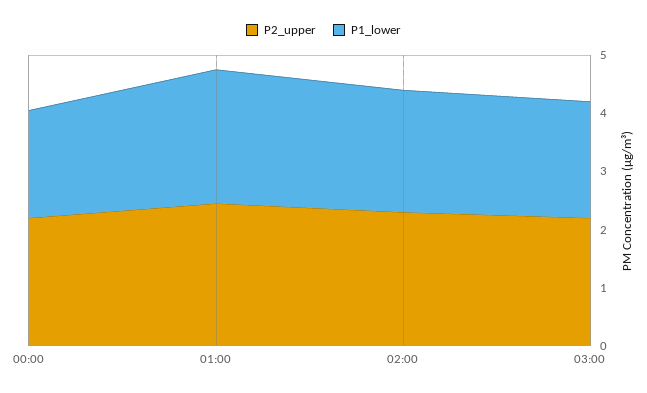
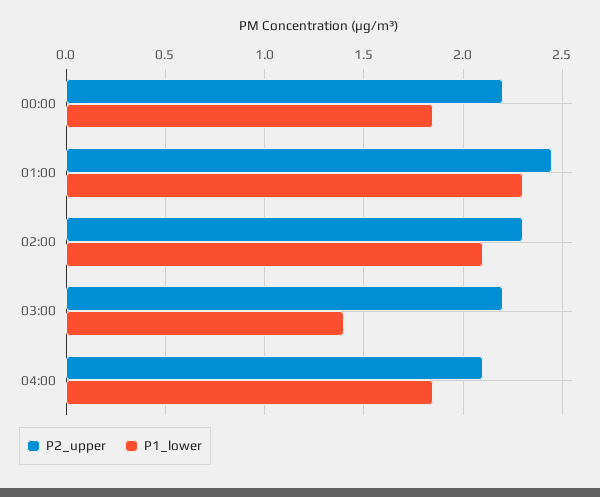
P1_lower, 03:00: 2 -> 1.4
P2_upper, 04:00: none -> 2.1
P1_lower, 04:00: none -> 1.85

